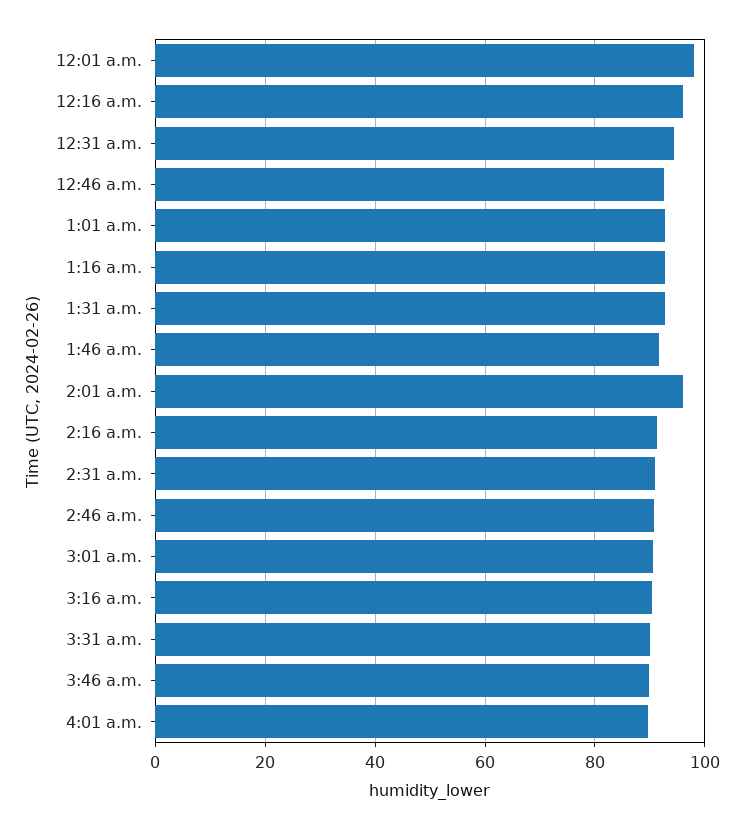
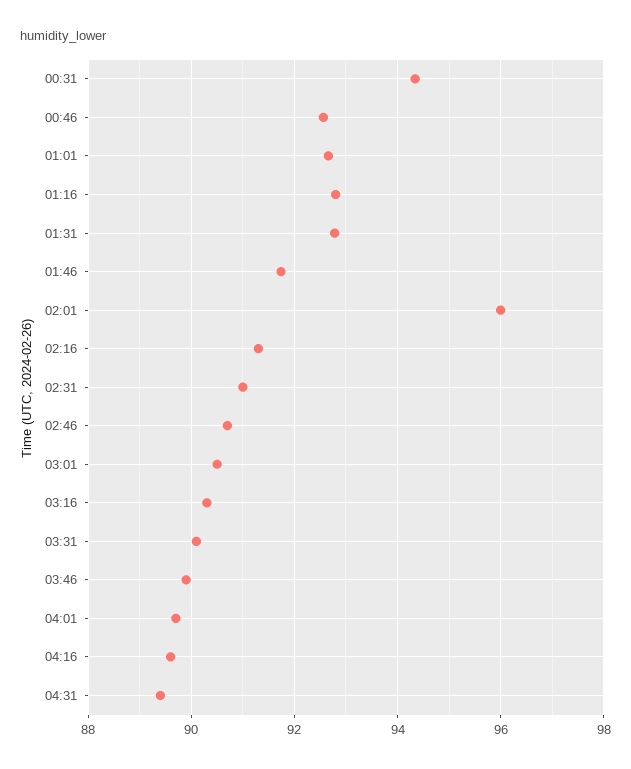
12:01 a.m.: 98 -> none
12:16 a.m.: 96 -> none
04:16: none -> 89.6
04:31: none -> 89.4

